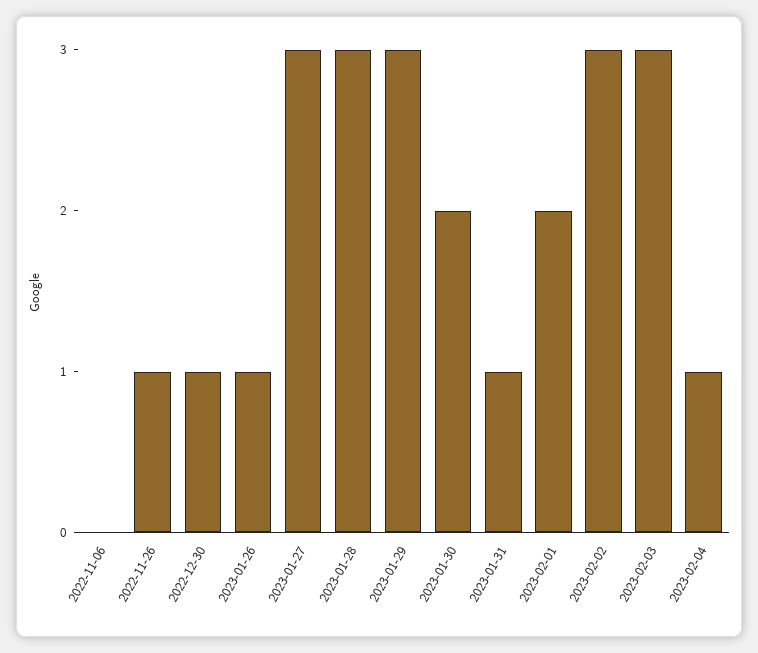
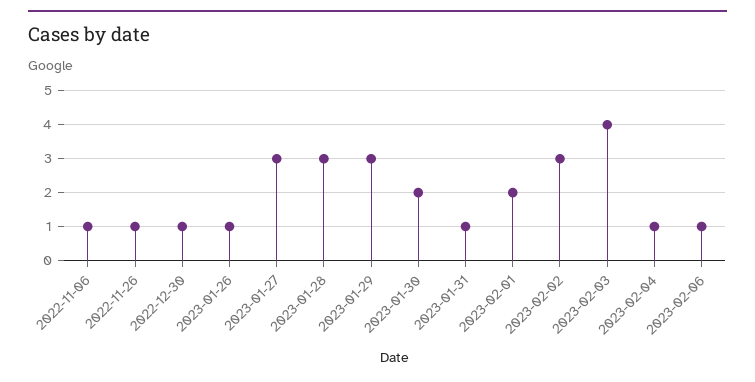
2022-11-06: 0 -> 1
2023-02-03: 3 -> 4
2023-02-06: none -> 1

